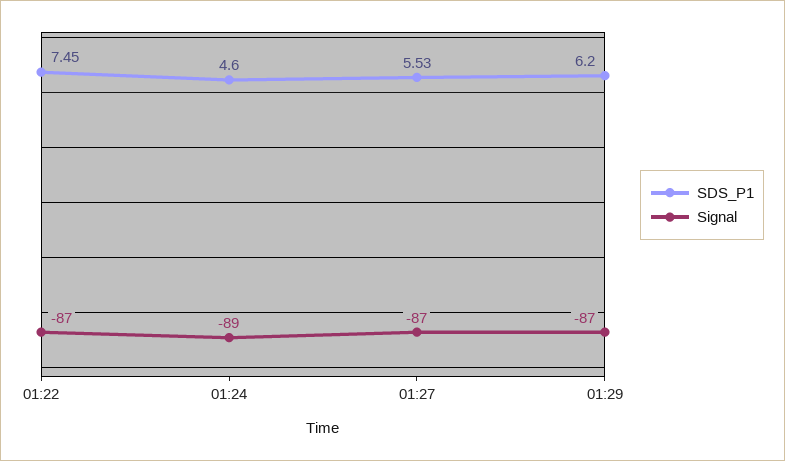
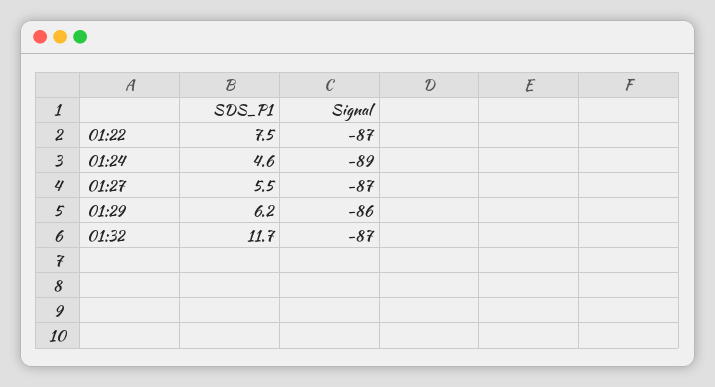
Signal, 01:29: -87 -> -86
SDS_P1, 01:32: none -> 11.7
Signal, 01:32: none -> -87

